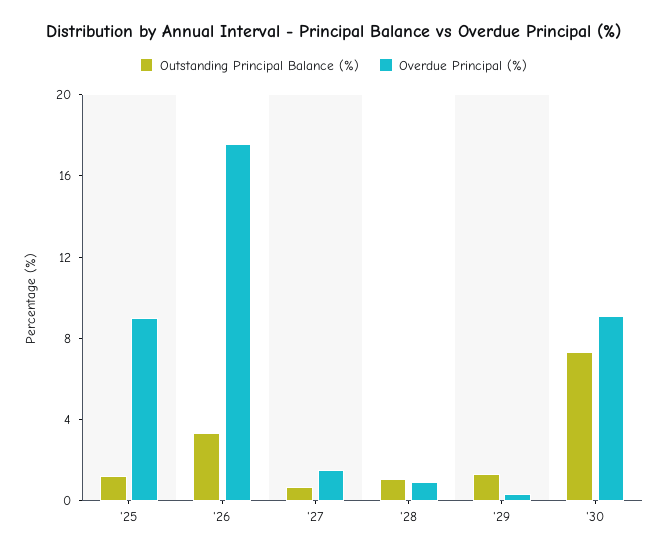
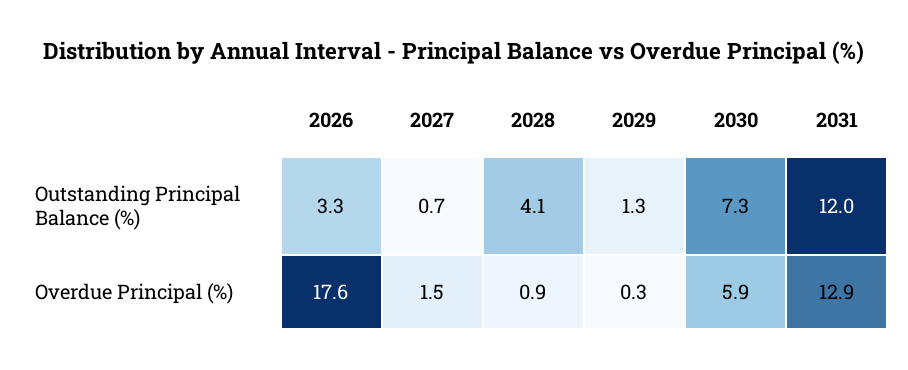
Outstanding Principal Balance (%), '25: 1 -> none
Overdue Principal (%), '25: 9 -> none
Outstanding Principal Balance (%), '28: 1 -> 4.1
Overdue Principal (%), '30: 9 -> 5.9
Outstanding Principal Balance (%), 2031: none -> 12
Overdue Principal (%), 2031: none -> 12.9

